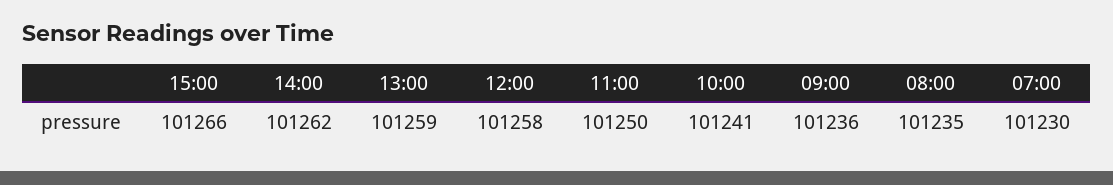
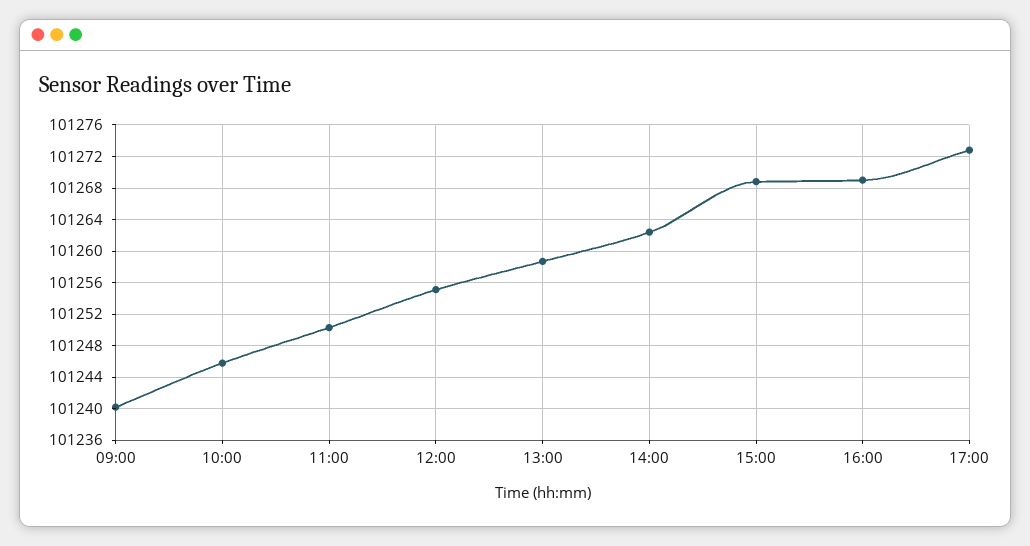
15:00: 101266 -> 101269
12:00: 101258 -> 101255
10:00: 101241 -> 101246
09:00: 101236 -> 101240
08:00: 101235 -> none
07:00: 101230 -> none
16:00: none -> 101269
17:00: none -> 101273

